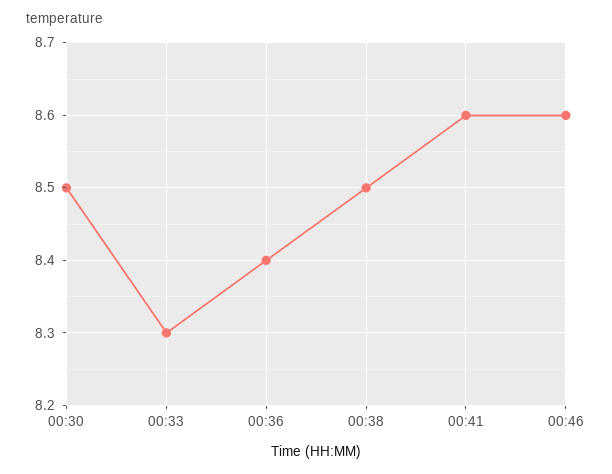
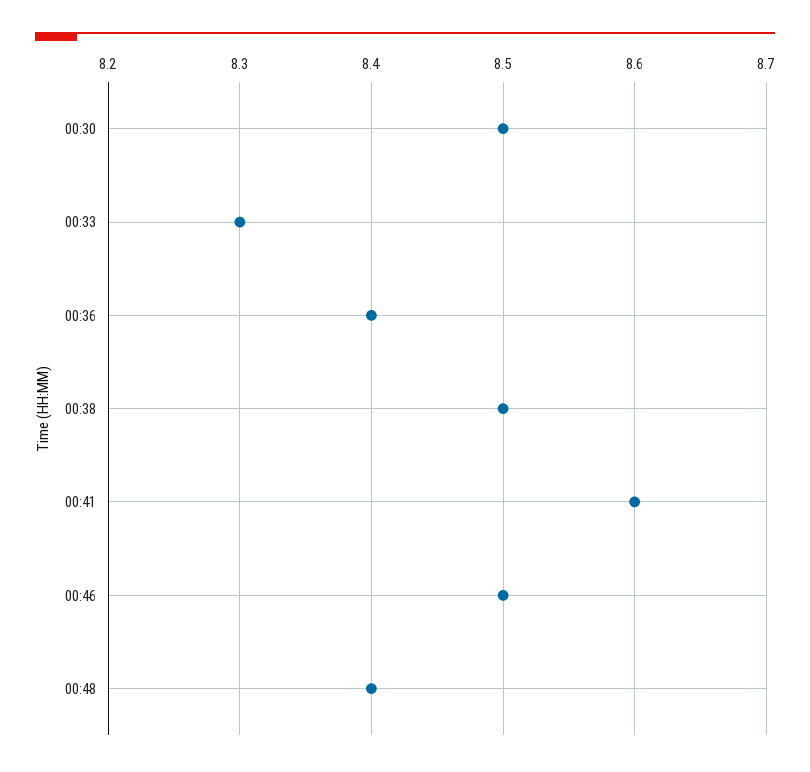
00:46: 8.6 -> 8.5
00:48: none -> 8.4

